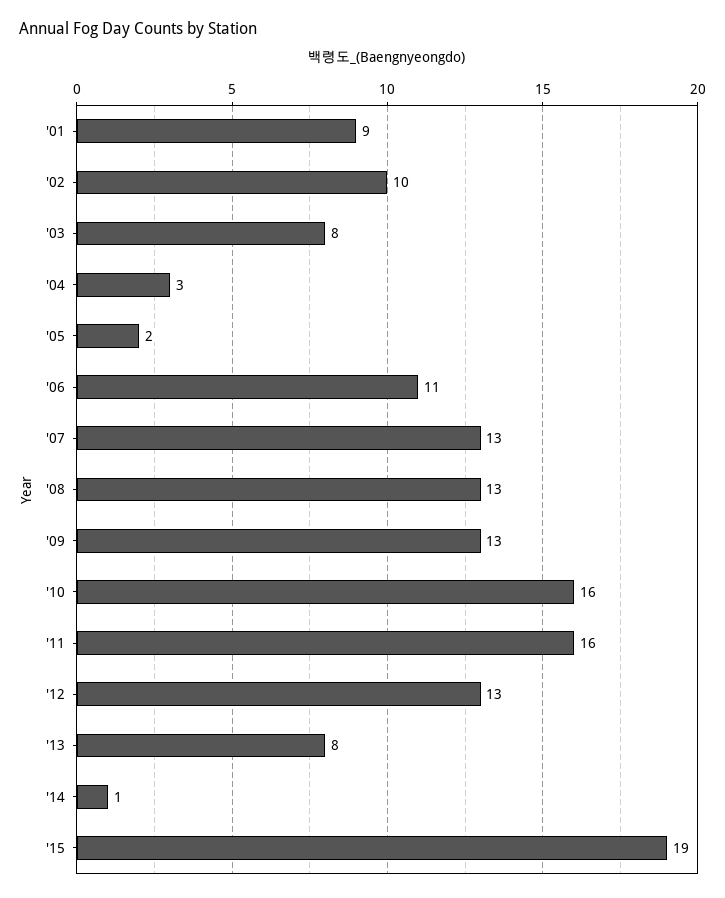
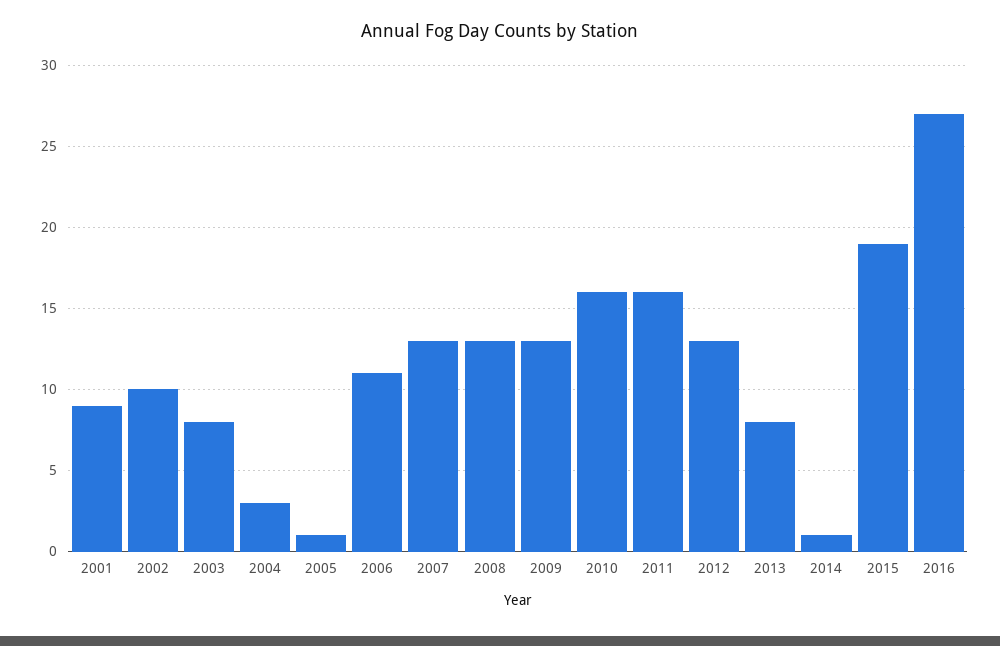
'05: 2 -> 1
2016: none -> 27

